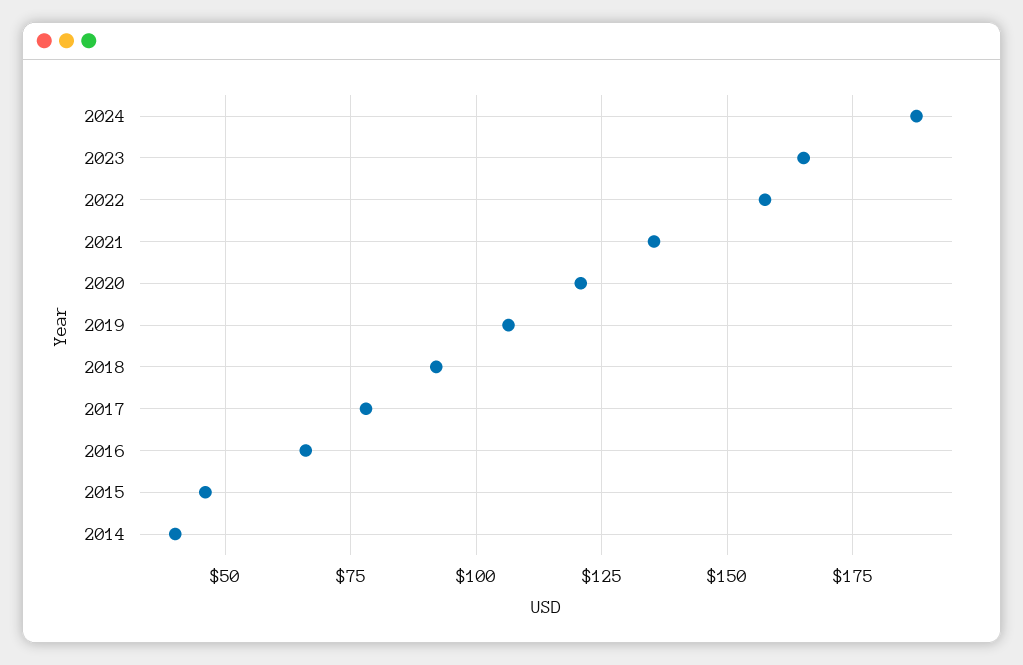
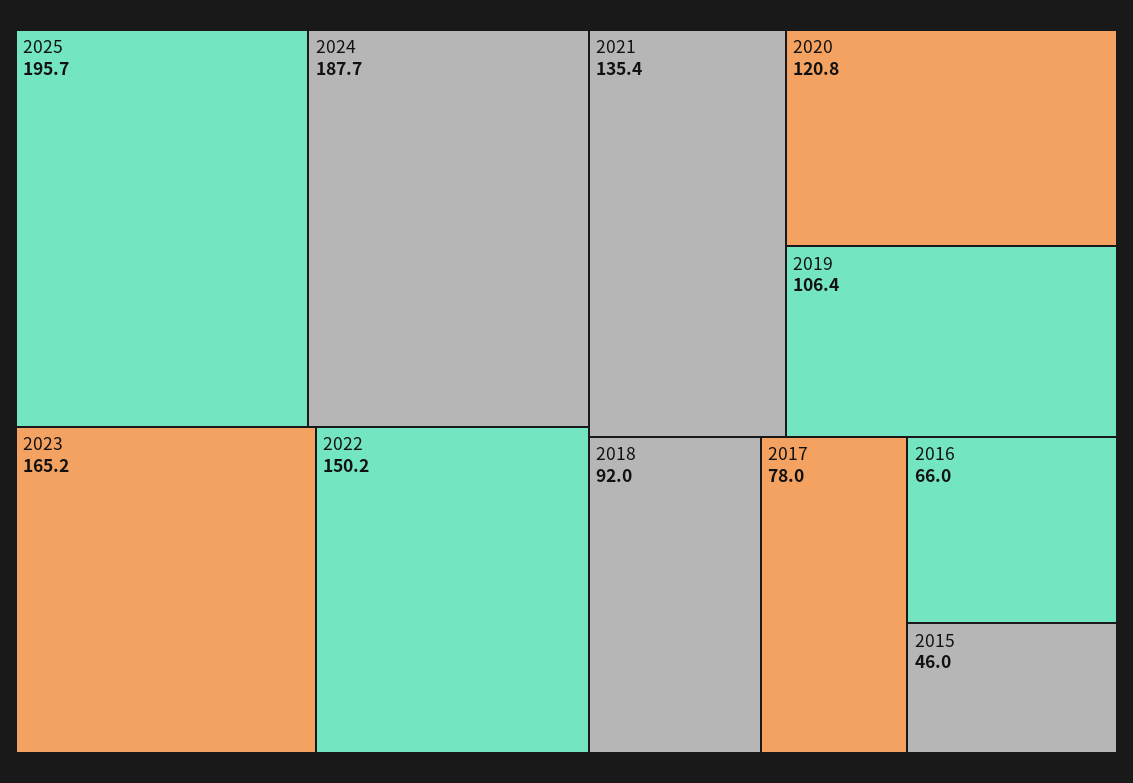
2022: 157.5 -> 150.2
2014: 40 -> none
2025: none -> 195.7

